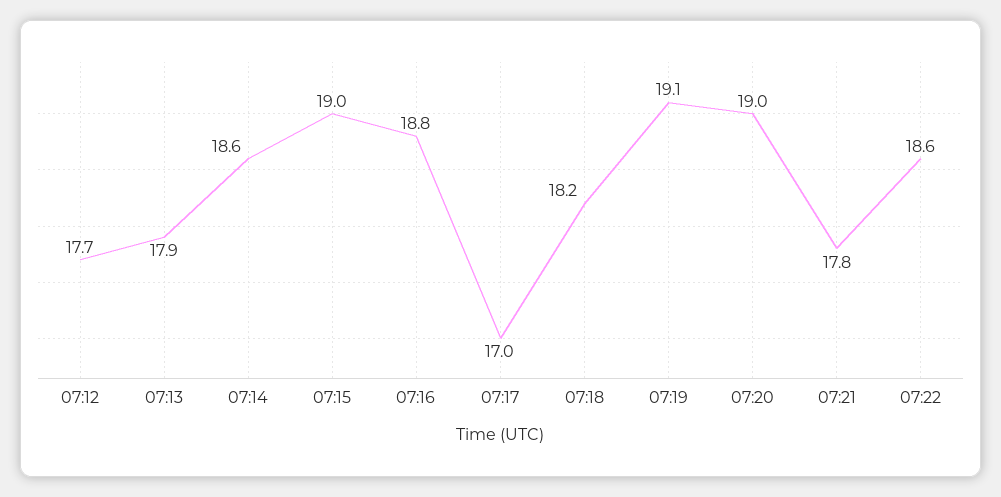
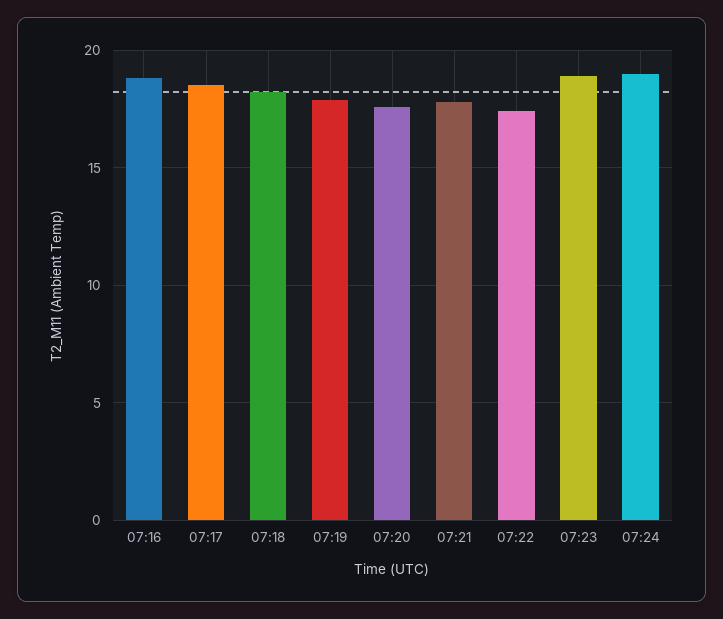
07:12: 17.7 -> none
07:13: 17.9 -> none
07:14: 18.6 -> none
07:15: 19 -> none
07:17: 17 -> 18.5
07:19: 19.1 -> 18
07:20: 19 -> 17.5
07:22: 18.6 -> 17.5
07:23: none -> 19
07:24: none -> 19

